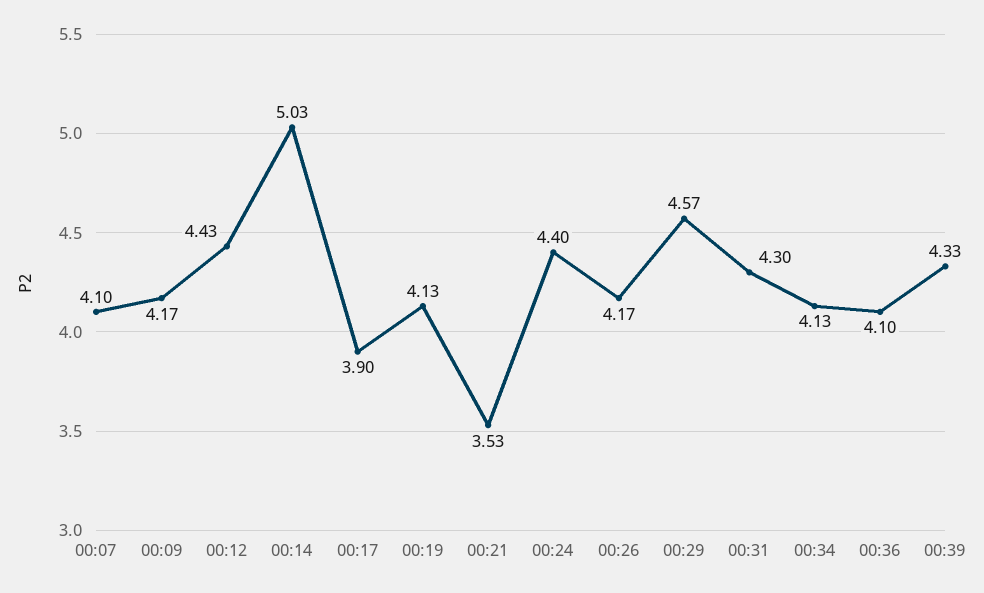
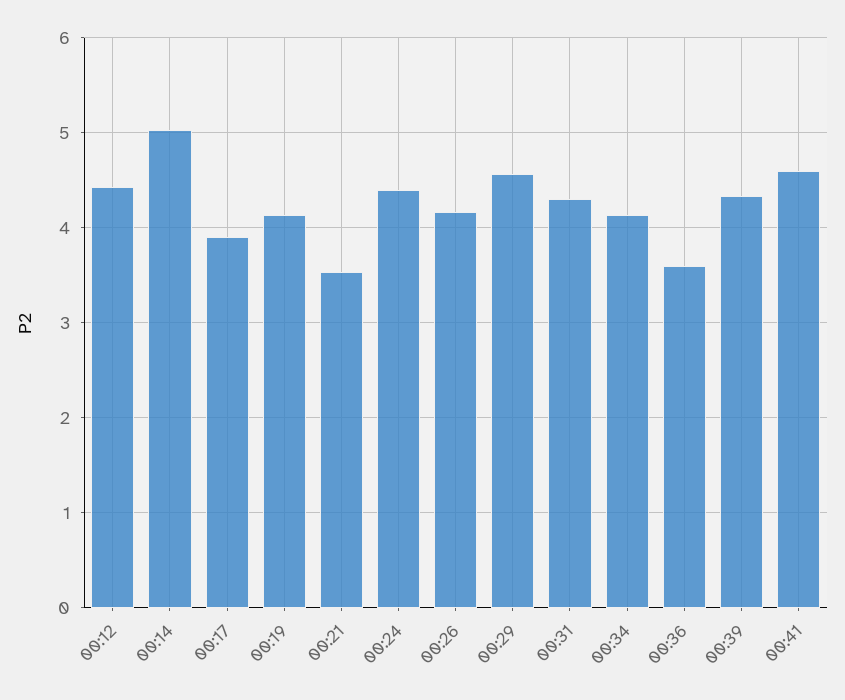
00:07: 4.1 -> none
00:09: 4.17 -> none
00:36: 4.1 -> 3.6
00:41: none -> 4.6

